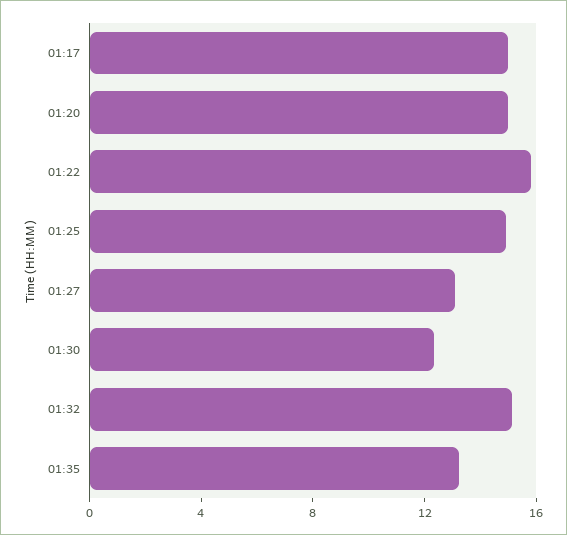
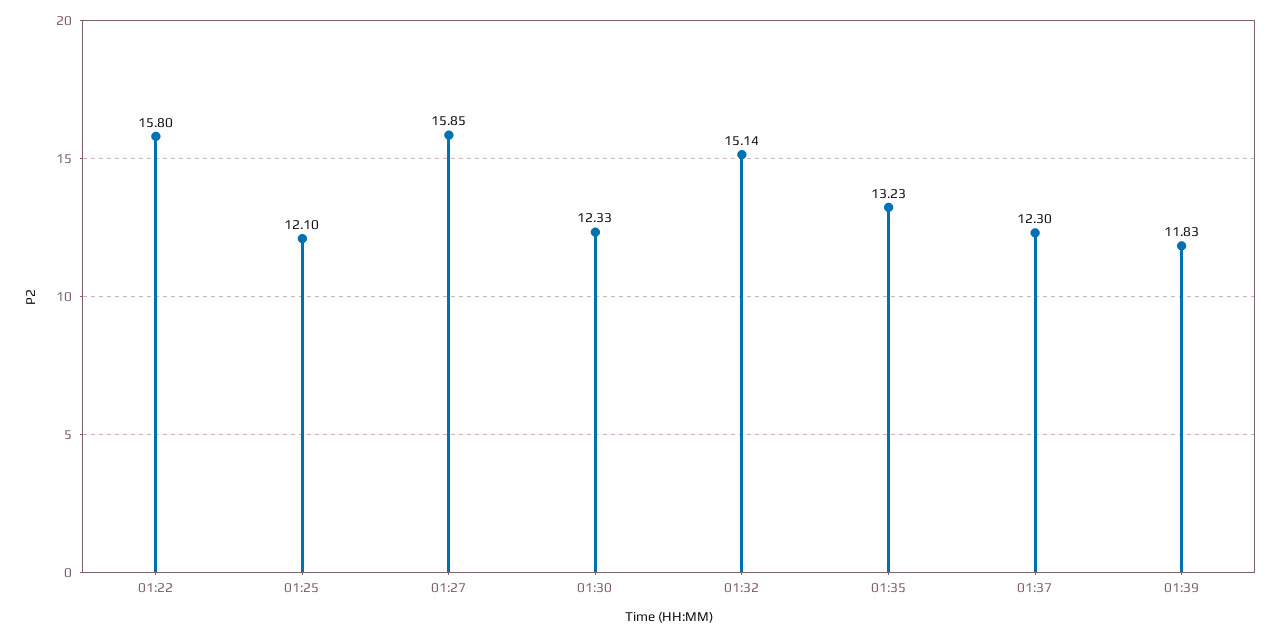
01:17: 15 -> none
01:20: 15 -> none
01:25: 15 -> 12.1
01:27: 13 -> 15.85
01:37: none -> 12.3
01:39: none -> 11.83

